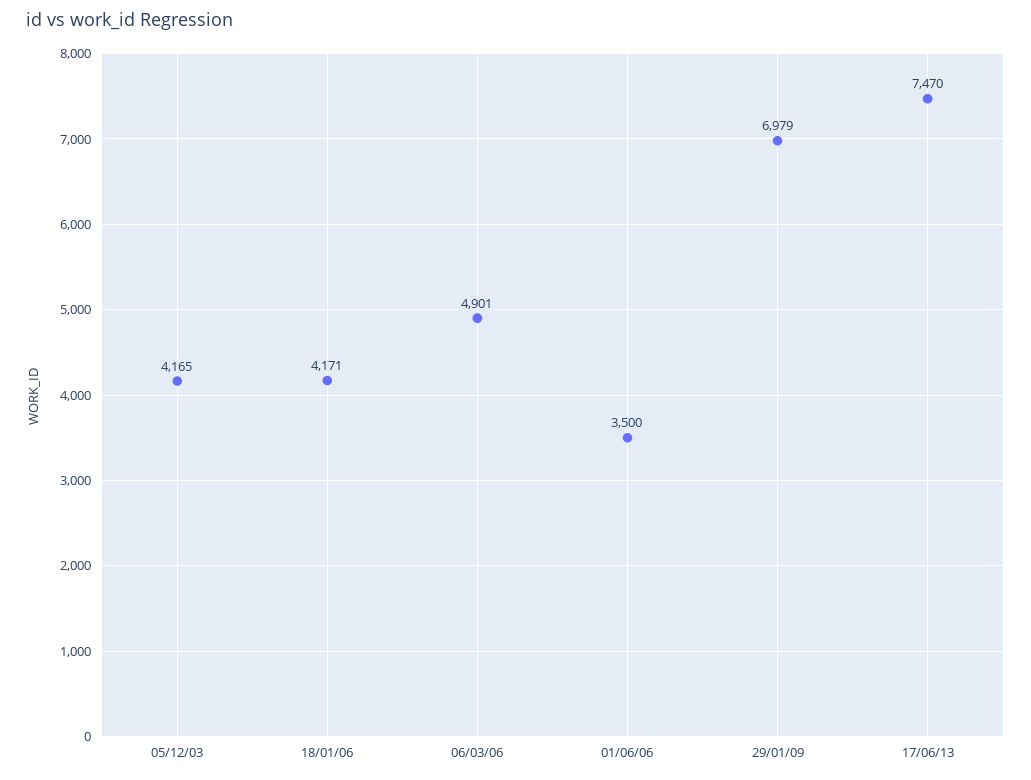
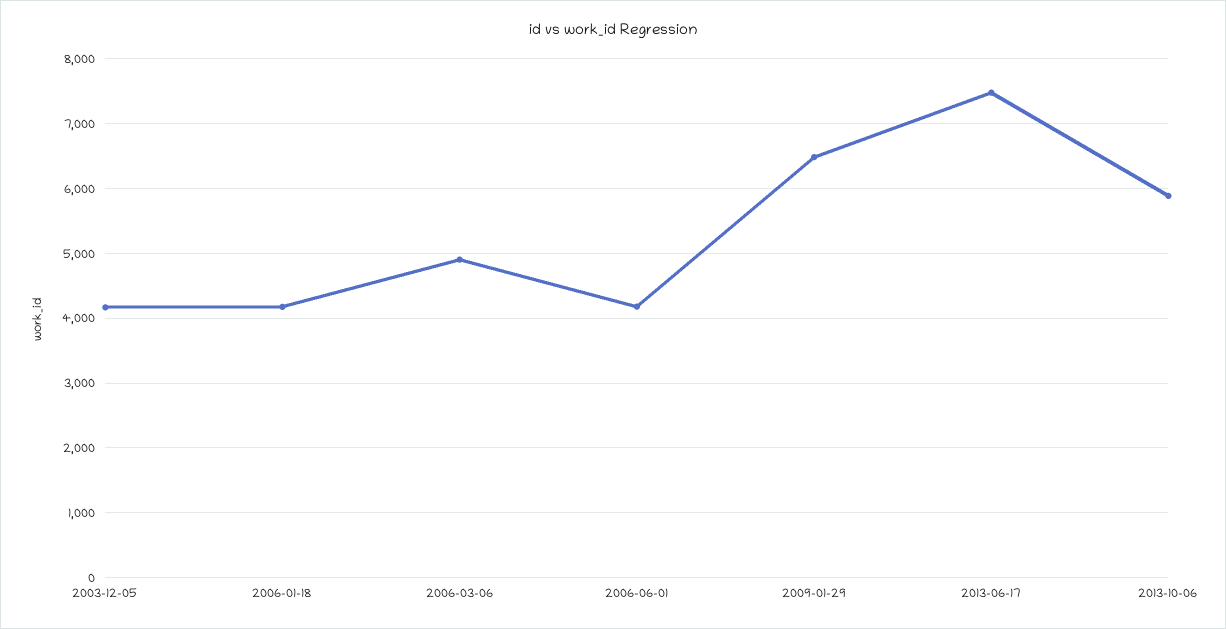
01/06/06: 3500 -> 4200
29/01/09: 6979 -> 6500
2013-10-06: none -> 5900

